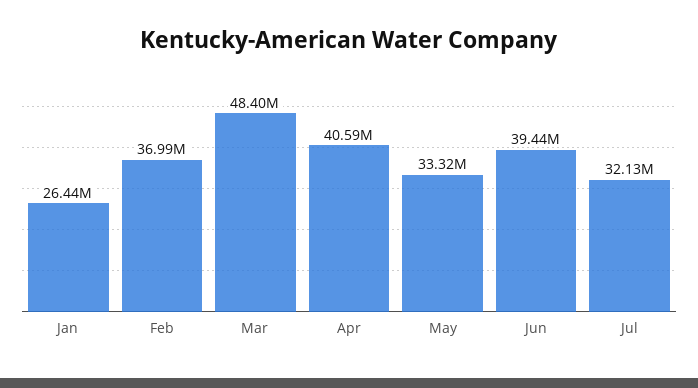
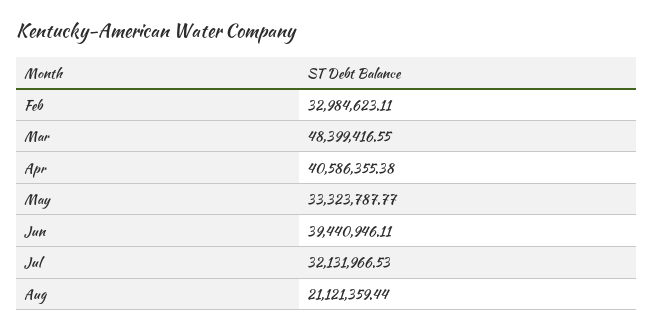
Jan: 26440000 -> none
Feb: 36990000 -> 32984623.11
Aug: none -> 21121359.44

